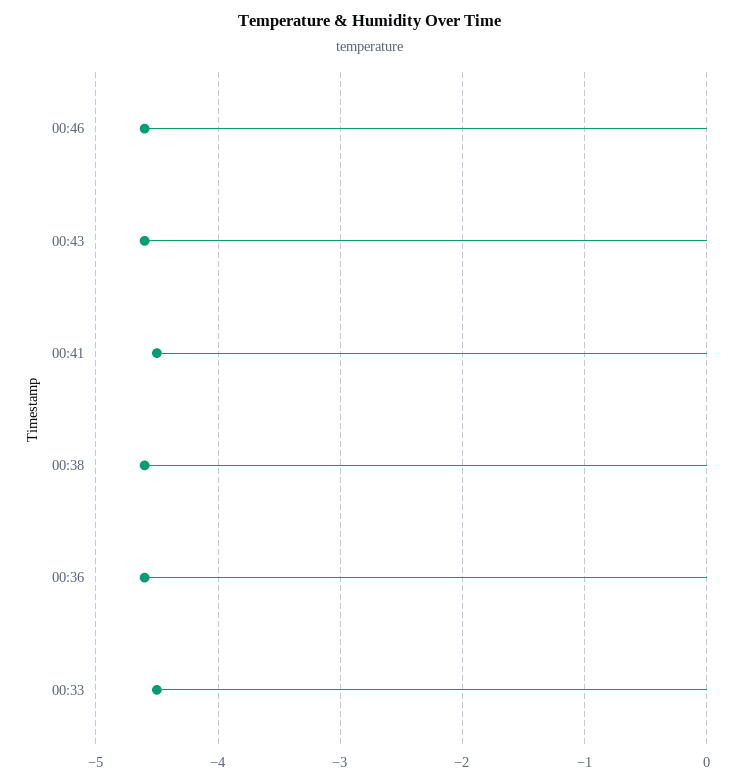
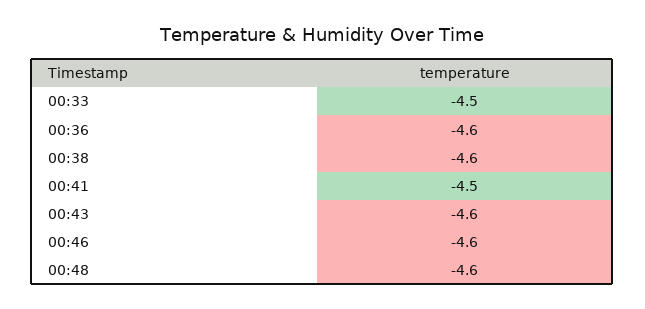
00:48: none -> -4.6

